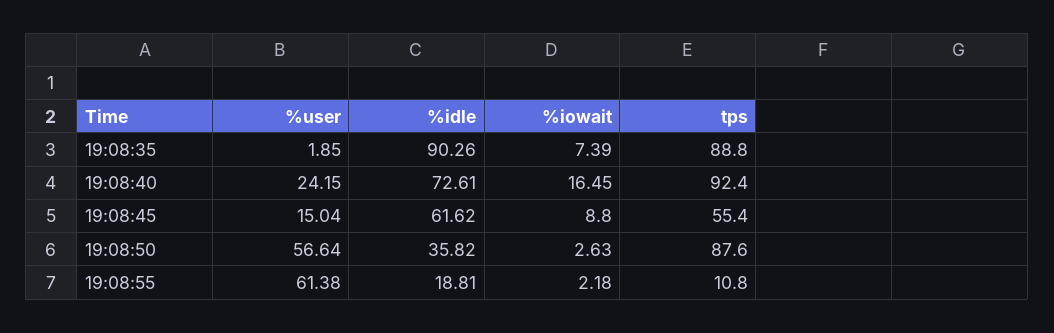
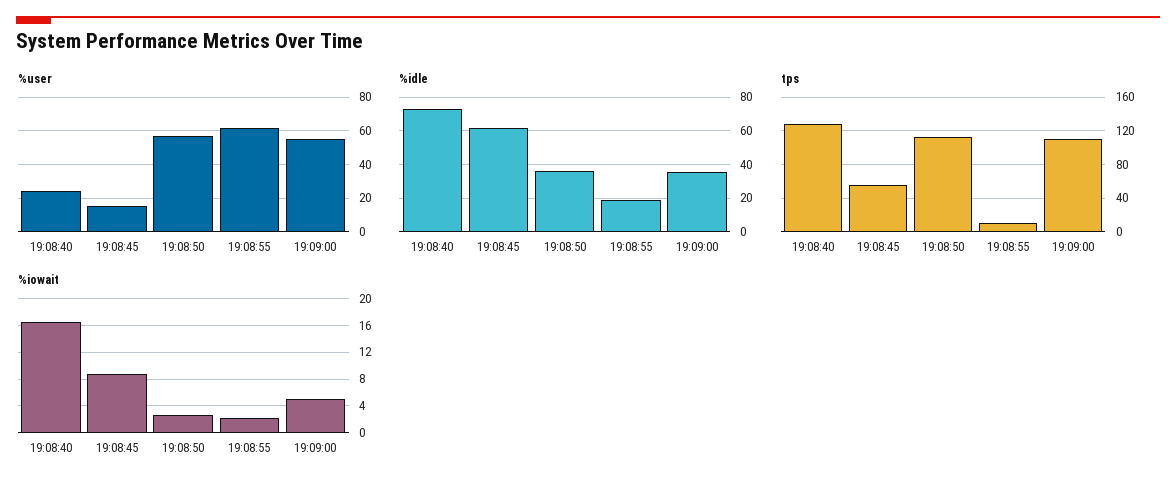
%user, 19:08:35: 1.85 -> none
%idle, 19:08:35: 90.26 -> none
%iowait, 19:08:35: 7.39 -> none
tps, 19:08:35: 88.8 -> none
tps, 19:08:40: 92.4 -> 130
tps, 19:08:50: 87.6 -> 110
%user, 19:09:00: none -> 55
%idle, 19:09:00: none -> 35
tps, 19:09:00: none -> 110
%iowait, 19:09:00: none -> 5

